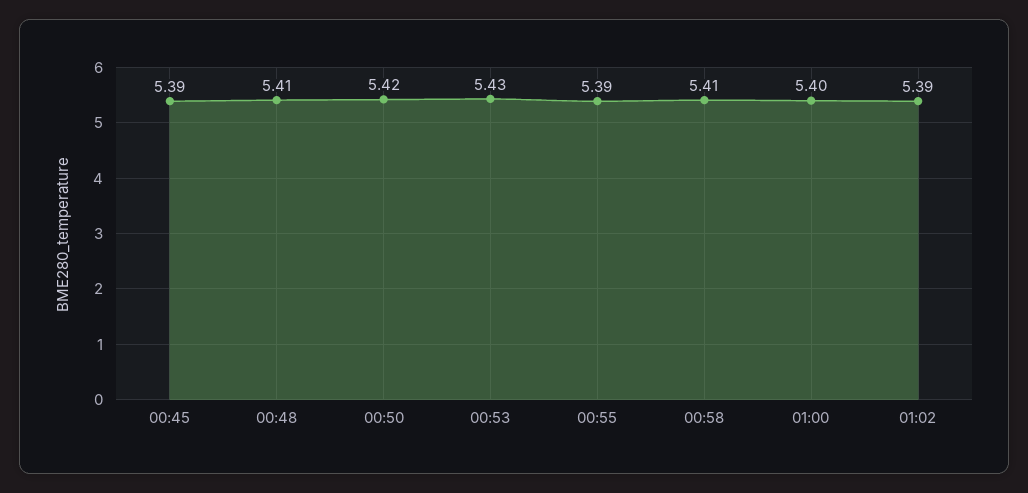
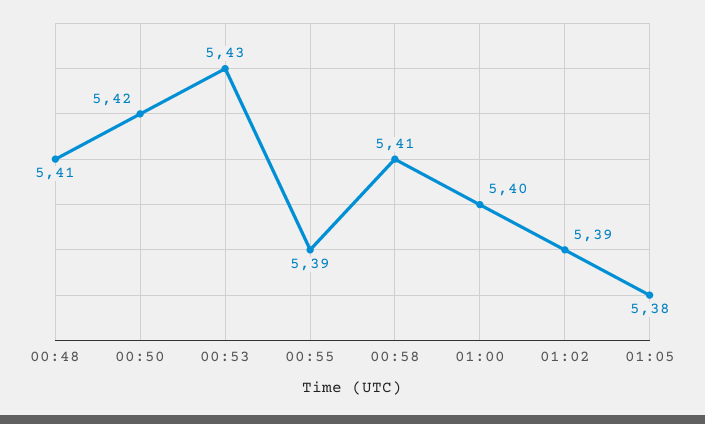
00:45: 5.39 -> none
01:05: none -> 5.38

